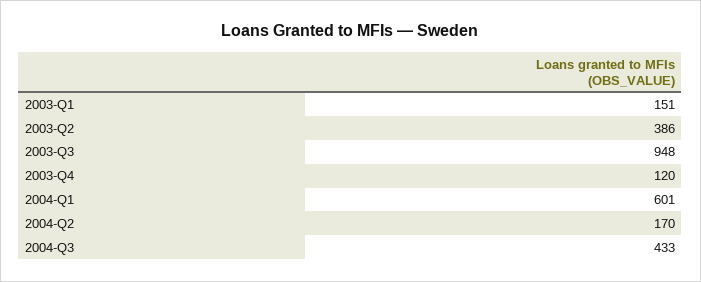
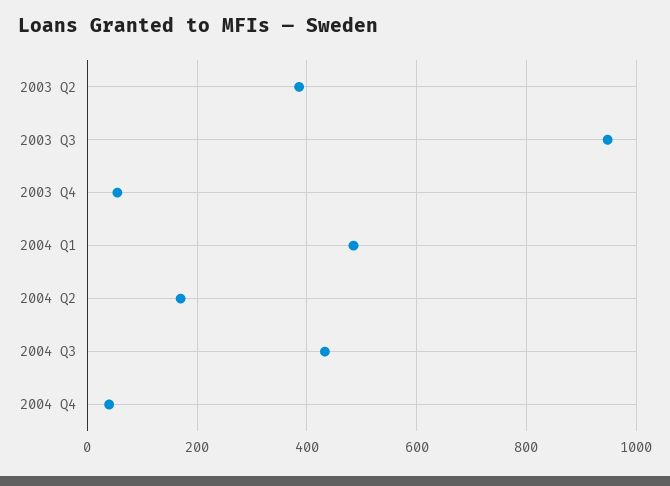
2003-Q1: 151 -> none
2003-Q4: 120 -> 60
2004-Q1: 601 -> 480
2004 Q4: none -> 40

